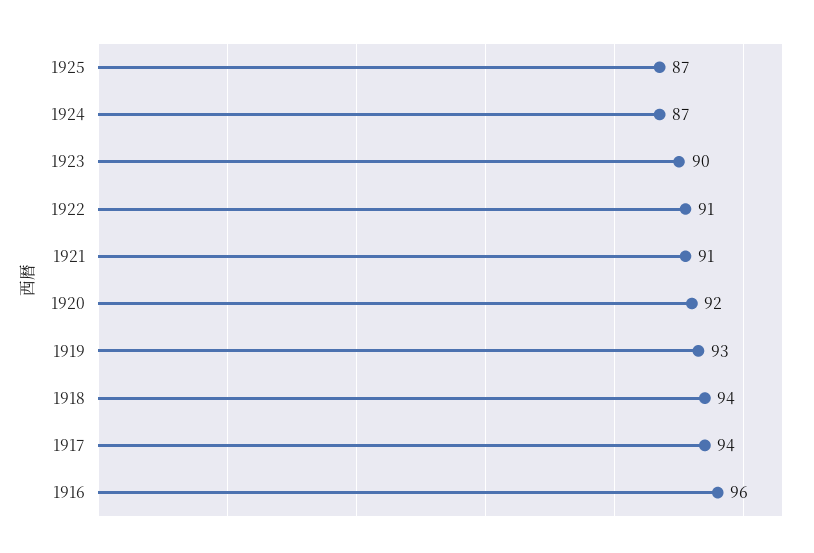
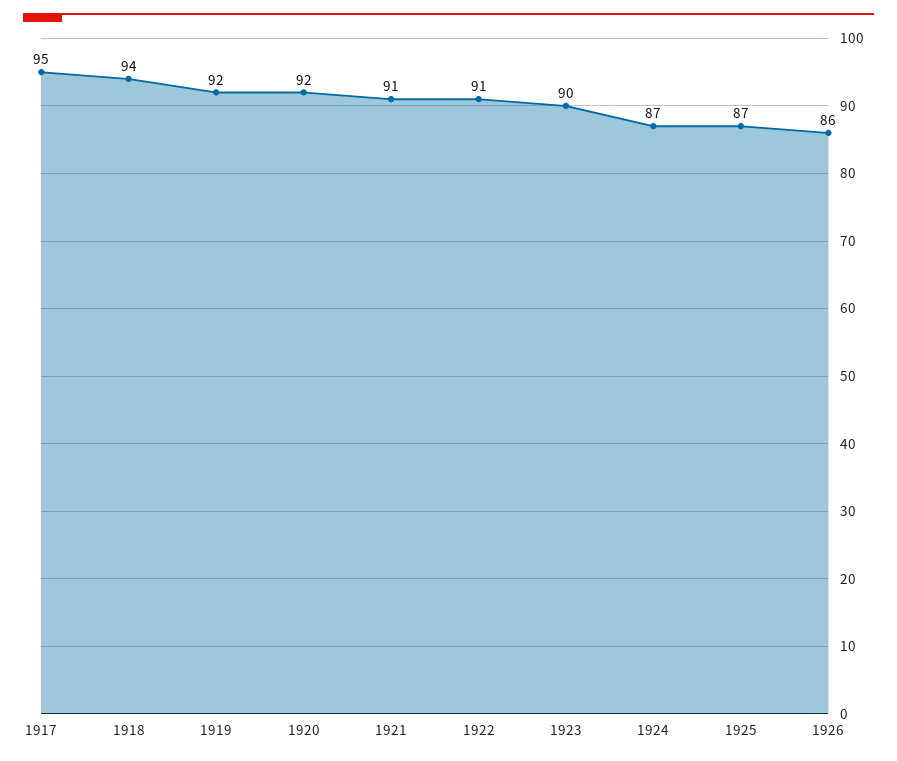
1919: 93 -> 92
1917: 94 -> 95
1916: 96 -> none
1926: none -> 86

